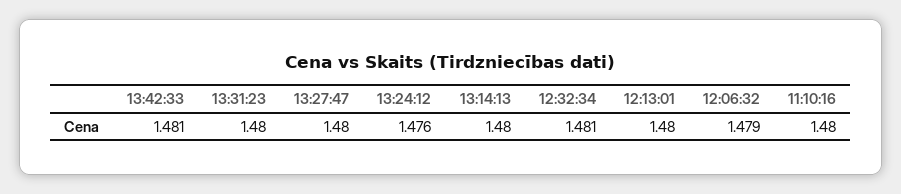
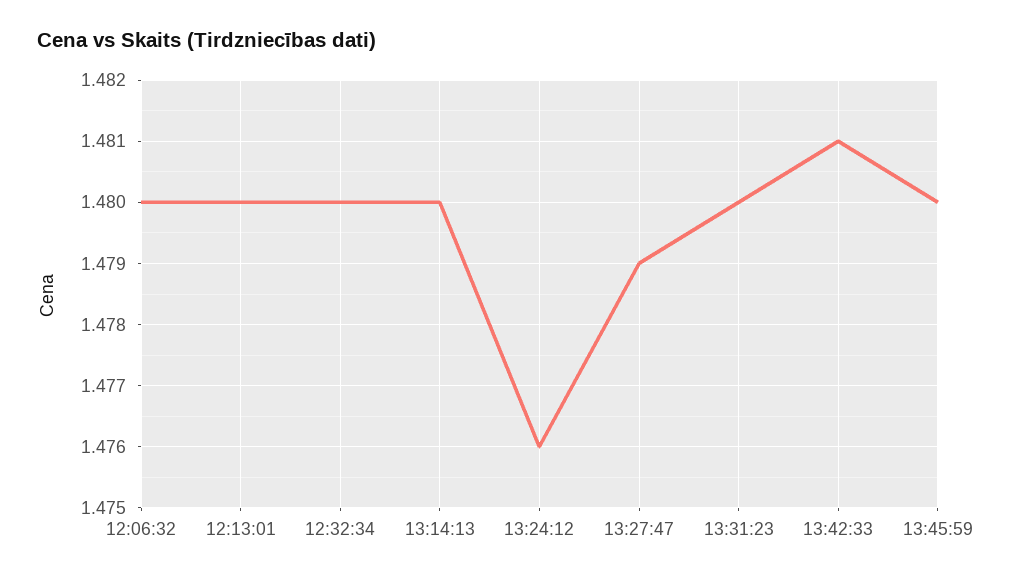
13:27:47: 1.48 -> 1.479
12:32:34: 1.481 -> 1.48
12:06:32: 1.479 -> 1.48
11:10:16: 1.48 -> none
13:45:59: none -> 1.48

